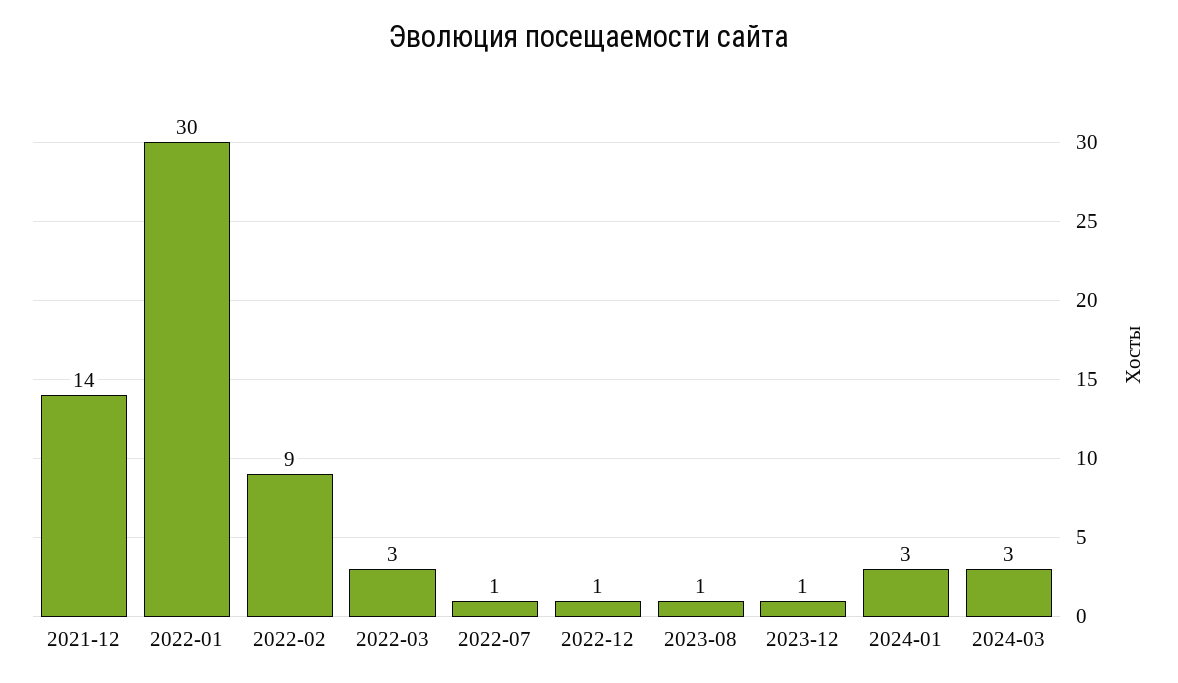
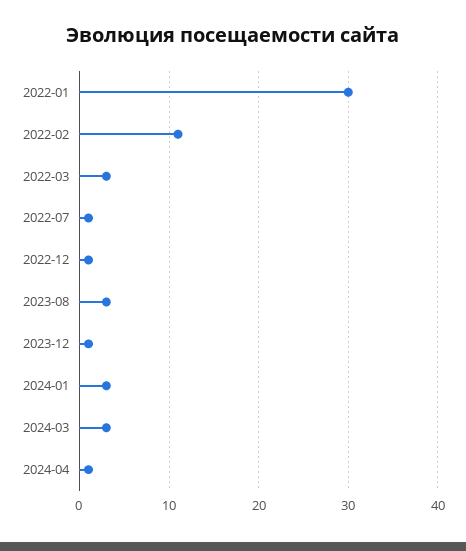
2021-12: 14 -> none
2022-02: 9 -> 11
2023-08: 1 -> 3
2024-04: none -> 1

